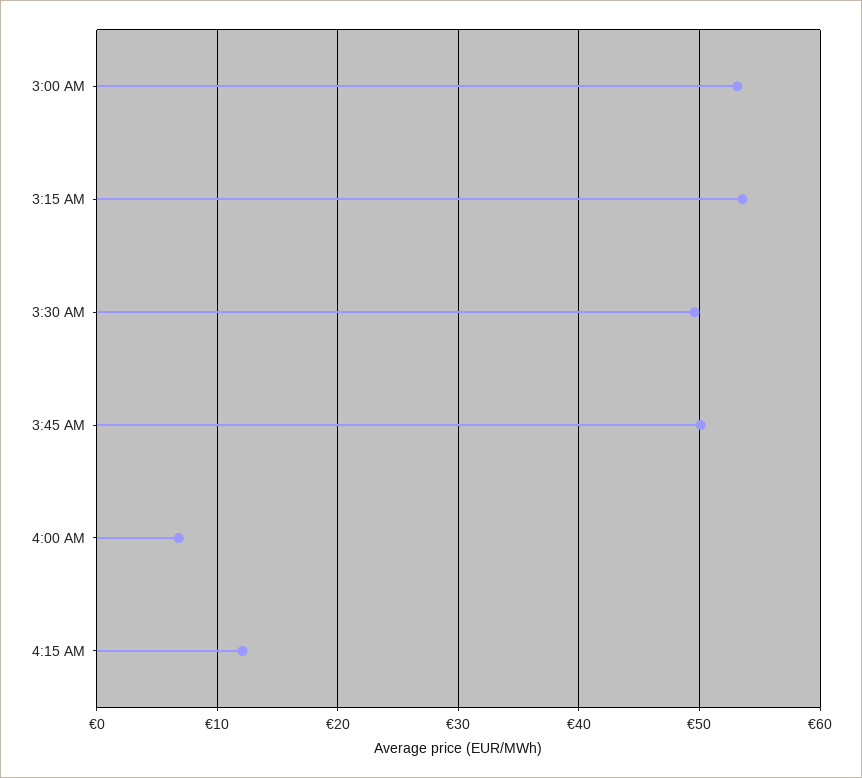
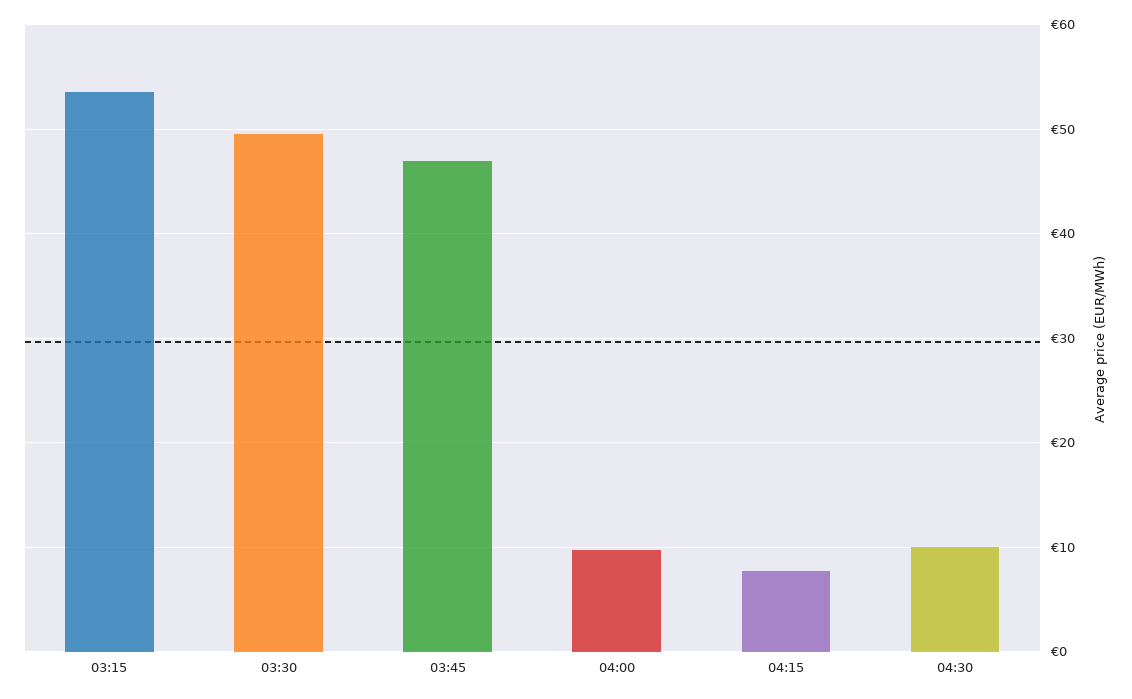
3:00 AM: 53 -> none
3:45 AM: 50 -> 47
4:00 AM: 7 -> 10
4:15 AM: 12 -> 8
04:30: none -> 10

